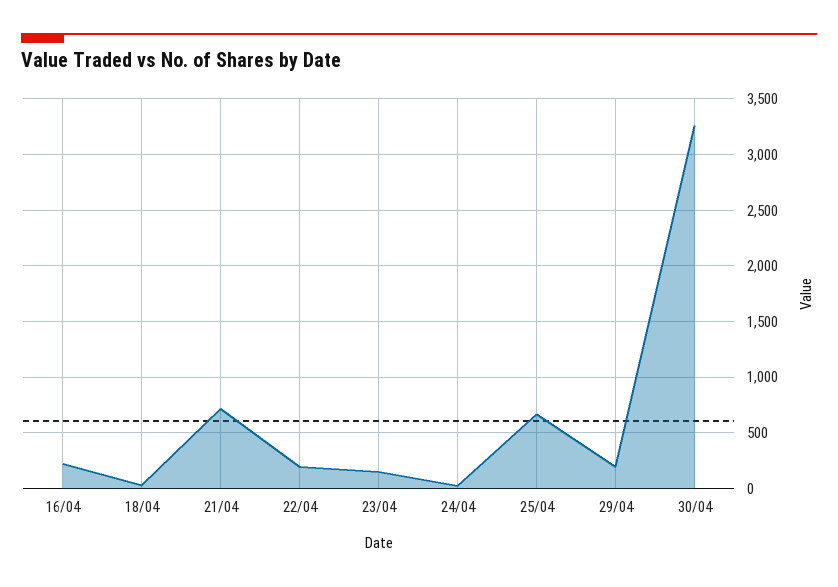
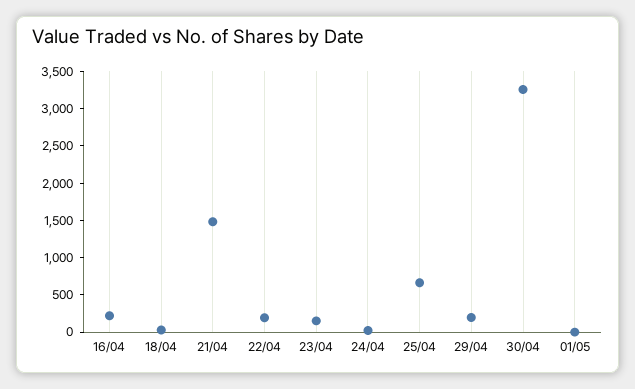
21/04: 700 -> 1500
01/05: none -> 0

